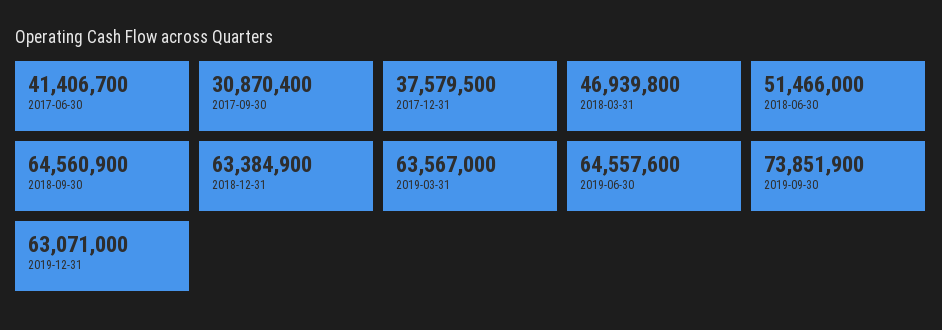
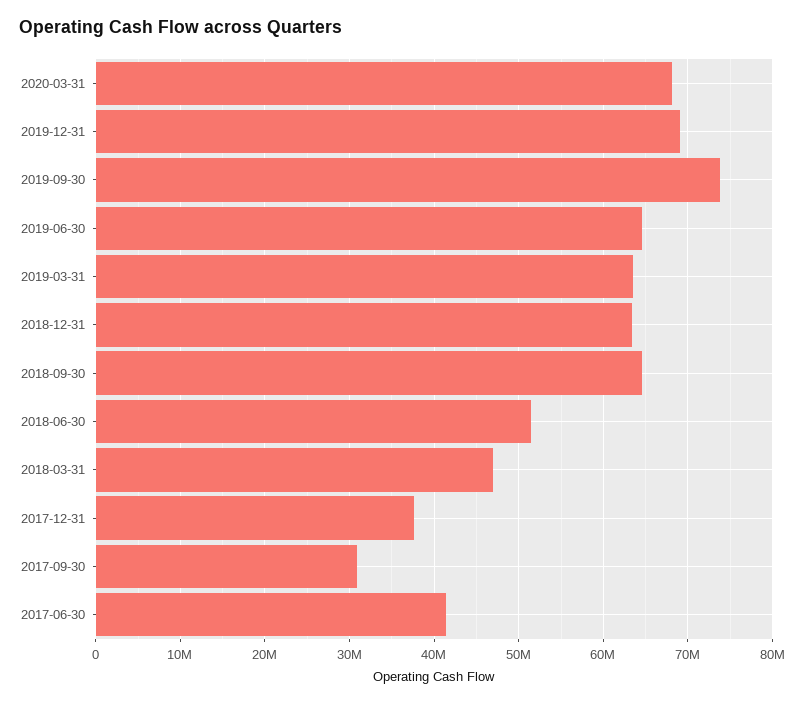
2019-12-31: 63071000 -> 69000000
2020-03-31: none -> 68000000

